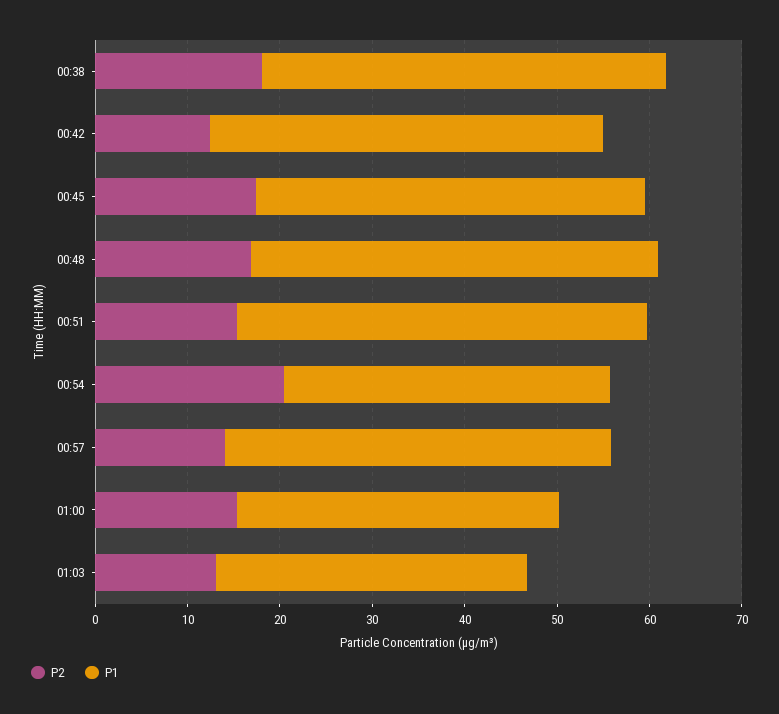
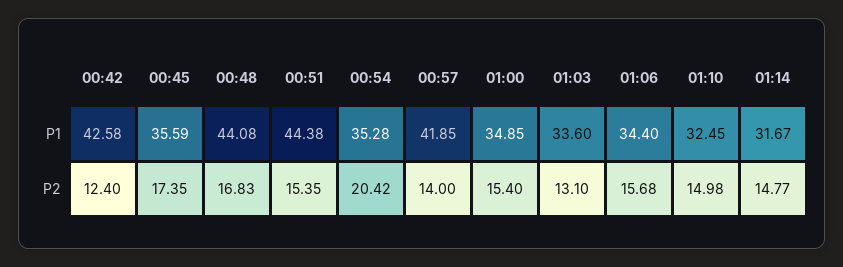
P2, 00:38: 18 -> none
P1, 00:38: 44 -> none
P1, 00:45: 42 -> 35.59
P1, 01:06: none -> 34.4
P1, 01:10: none -> 32.45
P1, 01:14: none -> 31.67
P2, 01:06: none -> 15.68
P2, 01:10: none -> 14.98
P2, 01:14: none -> 14.77

